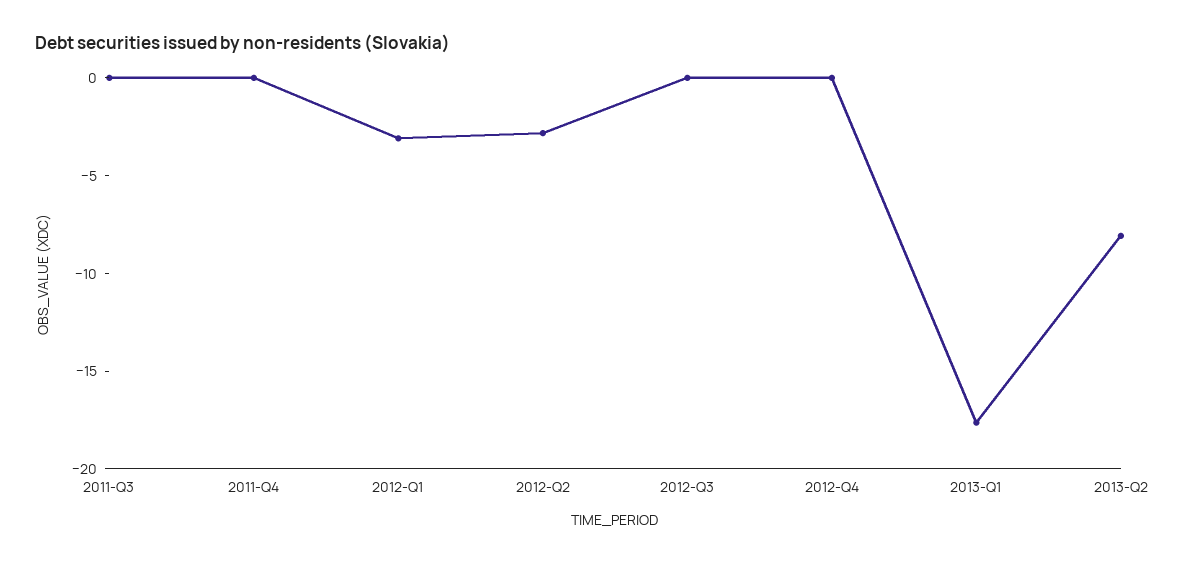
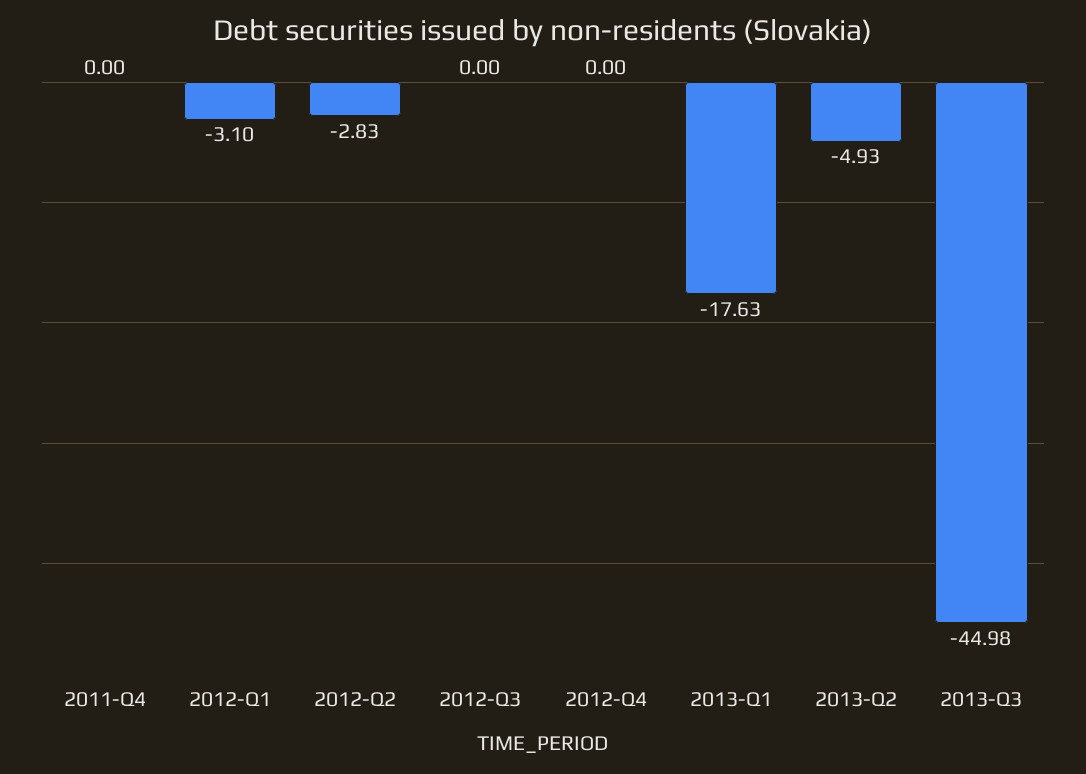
2011-Q3: 0 -> none
2013-Q2: -8 -> -4.93
2013-Q3: none -> -44.98

